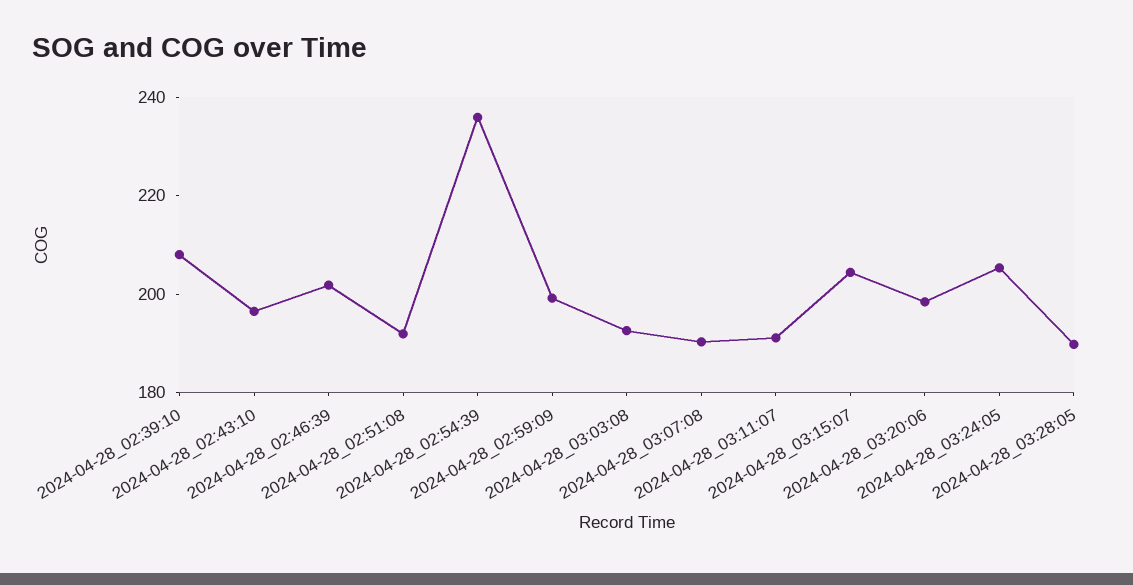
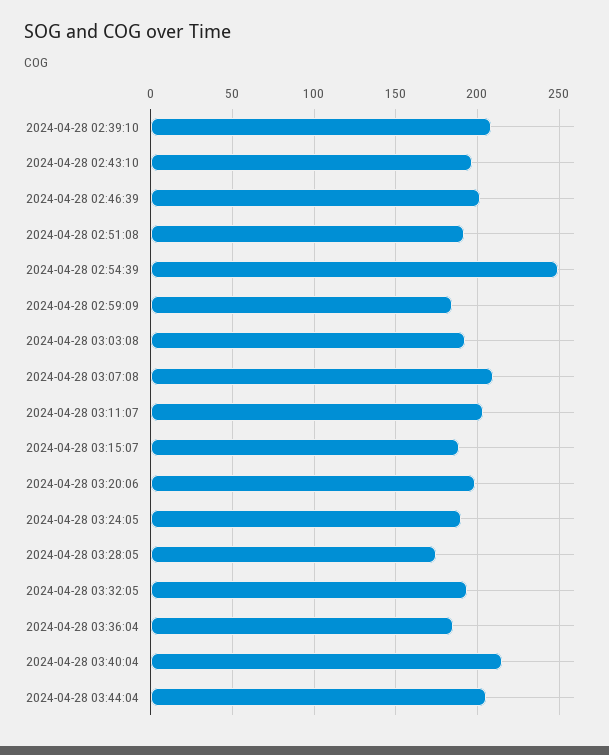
2024-04-28_02:54:39: 235 -> 250
2024-04-28_02:59:09: 200 -> 185
2024-04-28_03:07:08: 190 -> 210
2024-04-28_03:11:07: 190 -> 205
2024-04-28_03:15:07: 205 -> 190
2024-04-28_03:24:05: 205 -> 190
2024-04-28_03:28:05: 190 -> 175
2024-04-28 03:32:05: none -> 195
2024-04-28 03:36:04: none -> 185
2024-04-28 03:40:04: none -> 215
2024-04-28 03:44:04: none -> 205

